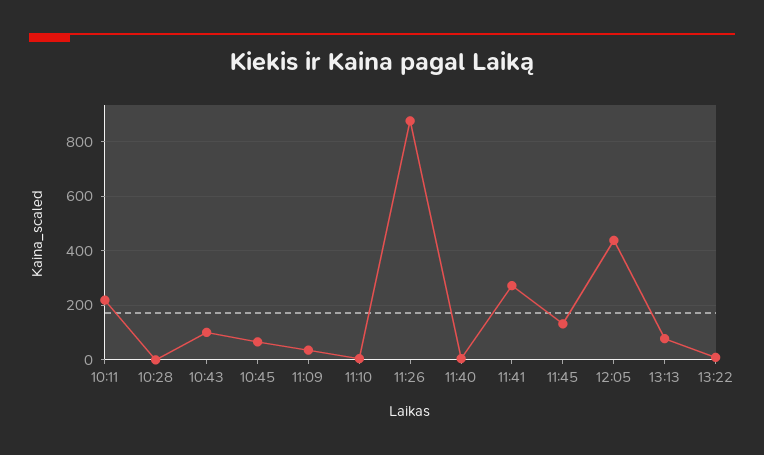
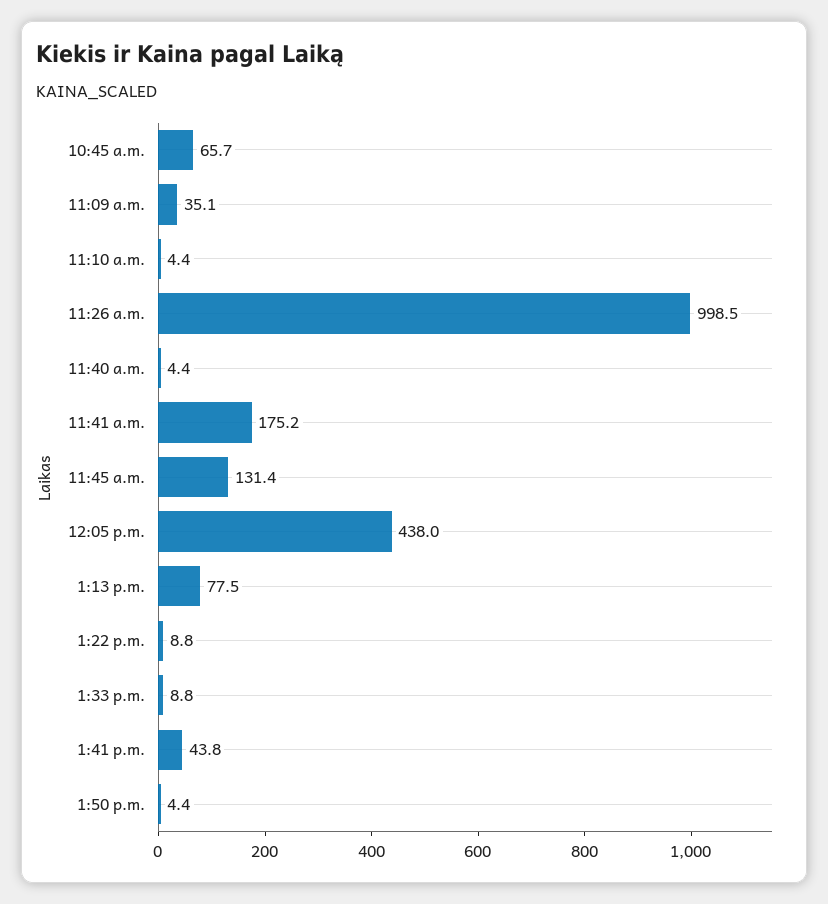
10:11: 225 -> none
10:28: 0 -> none
10:43: 100 -> none
11:26: 875 -> 998.5
11:41: 275 -> 175.2
1:33 p.m.: none -> 8.8
1:41 p.m.: none -> 43.8
1:50 p.m.: none -> 4.4

